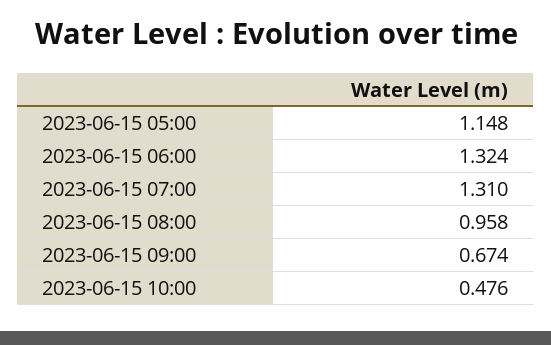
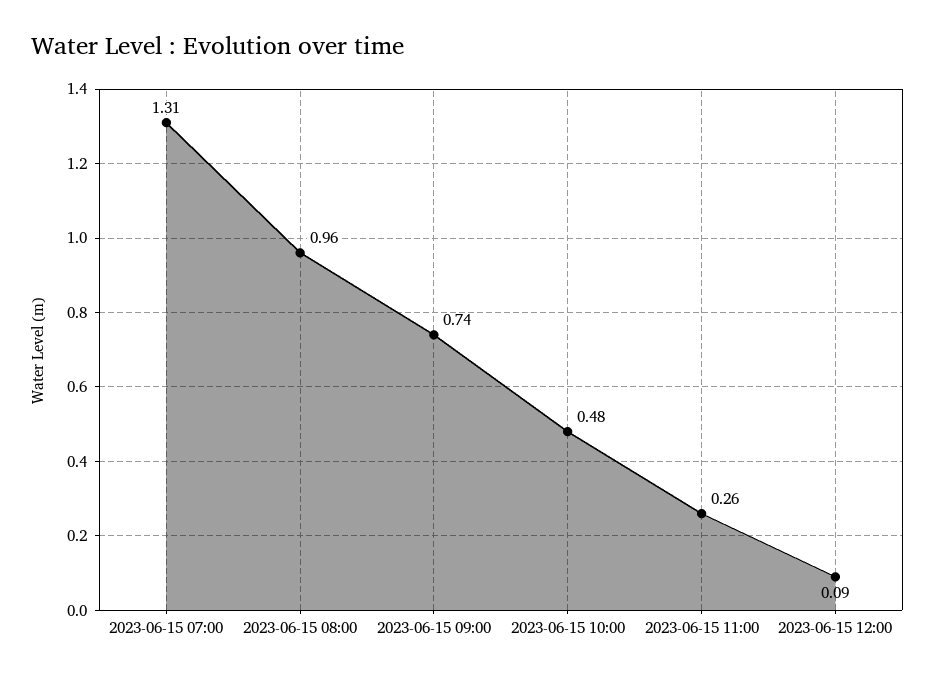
2023-06-15 05:00: 1.148 -> none
2023-06-15 06:00: 1.324 -> none
2023-06-15 09:00: 0.674 -> 0.74
2023-06-15 11:00: none -> 0.26
2023-06-15 12:00: none -> 0.09

